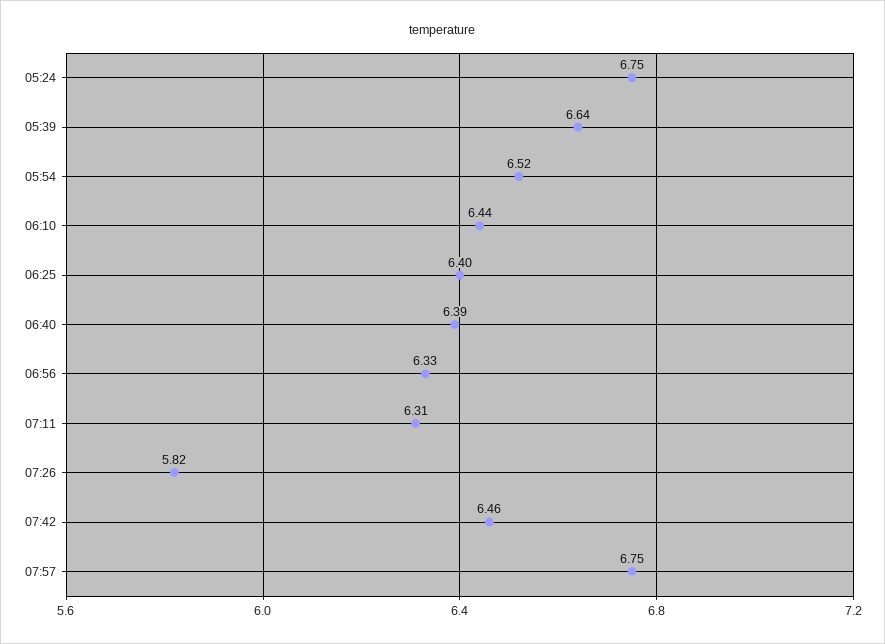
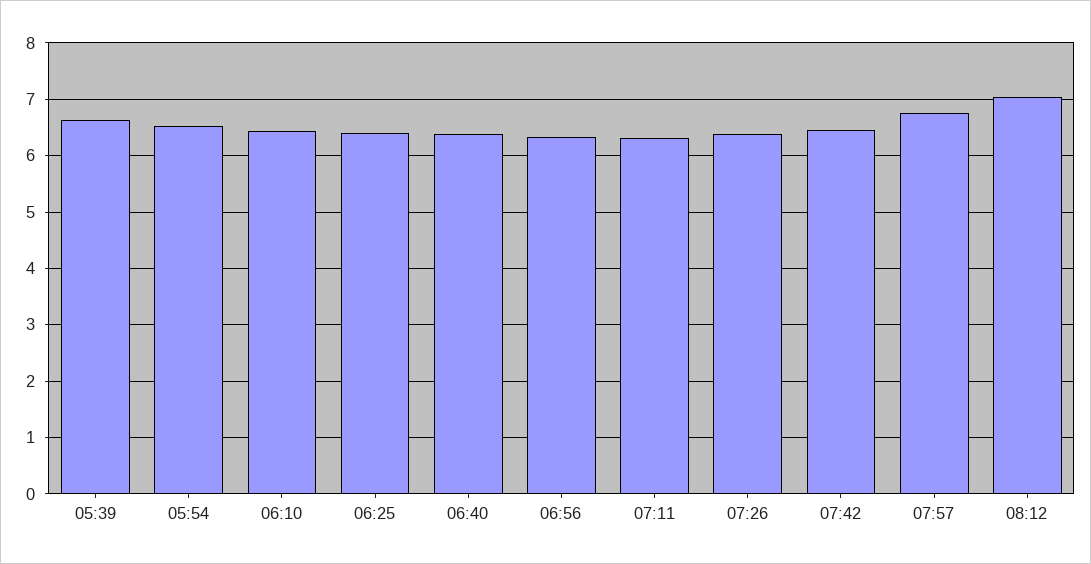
05:24: 6.75 -> none
07:26: 5.82 -> 6.4
08:12: none -> 7

